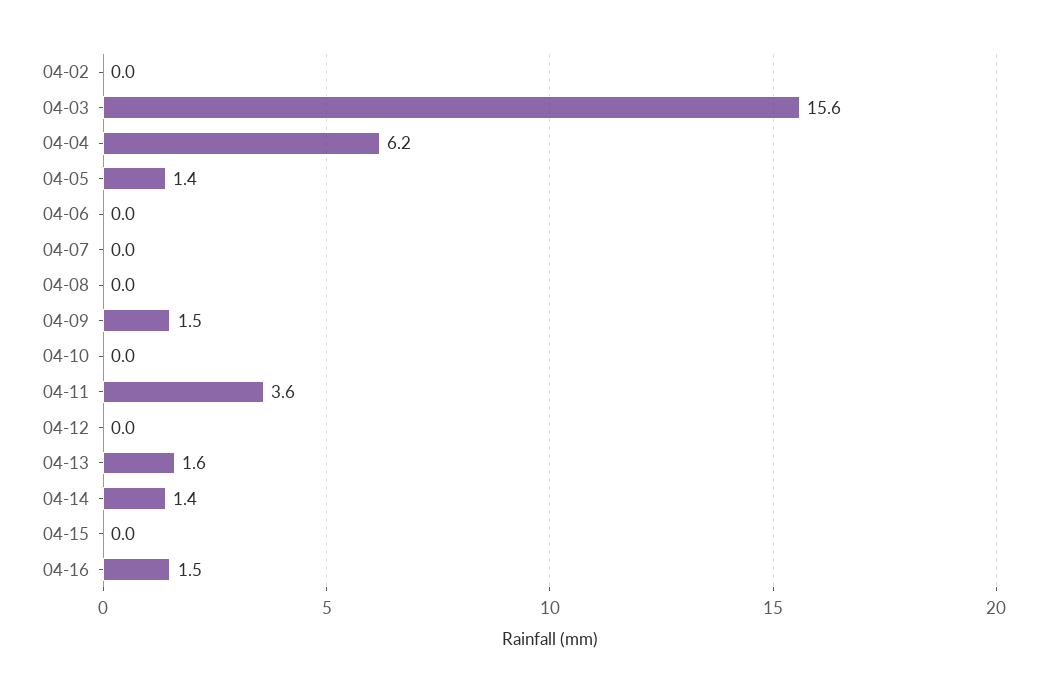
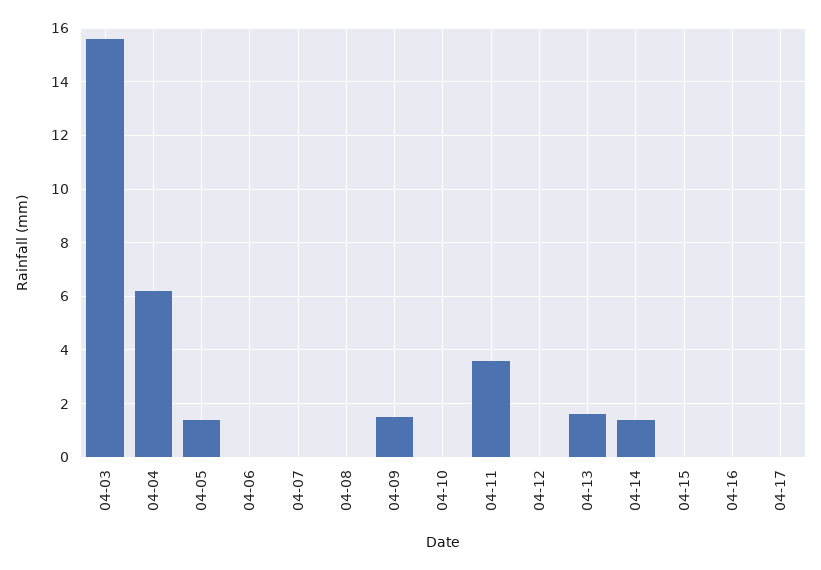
04-02: 0 -> none
04-16: 1.5 -> 0
04-17: none -> 0

